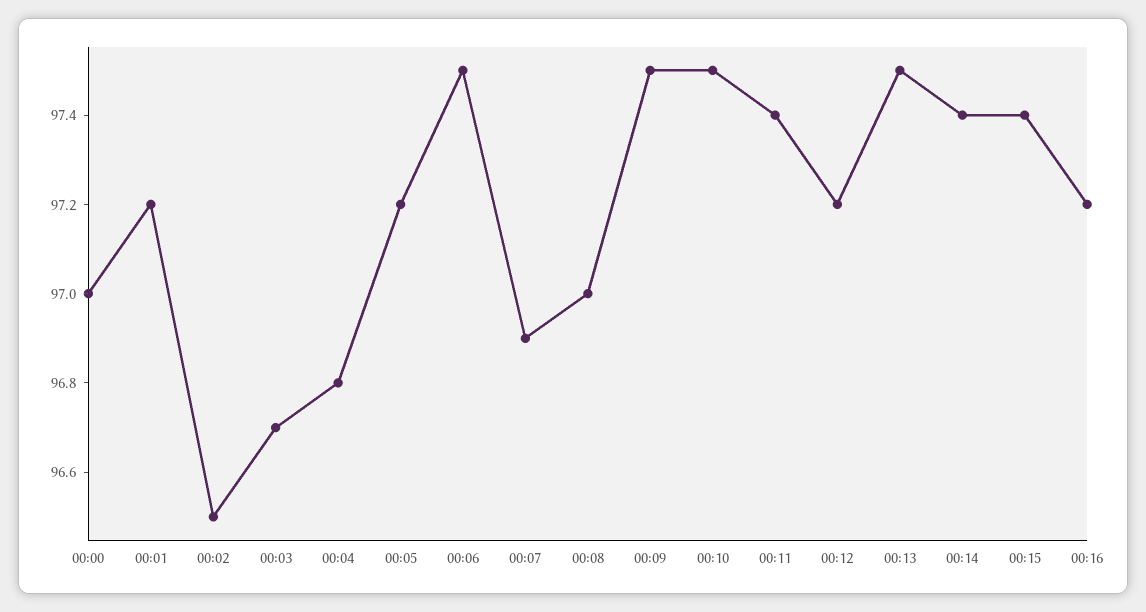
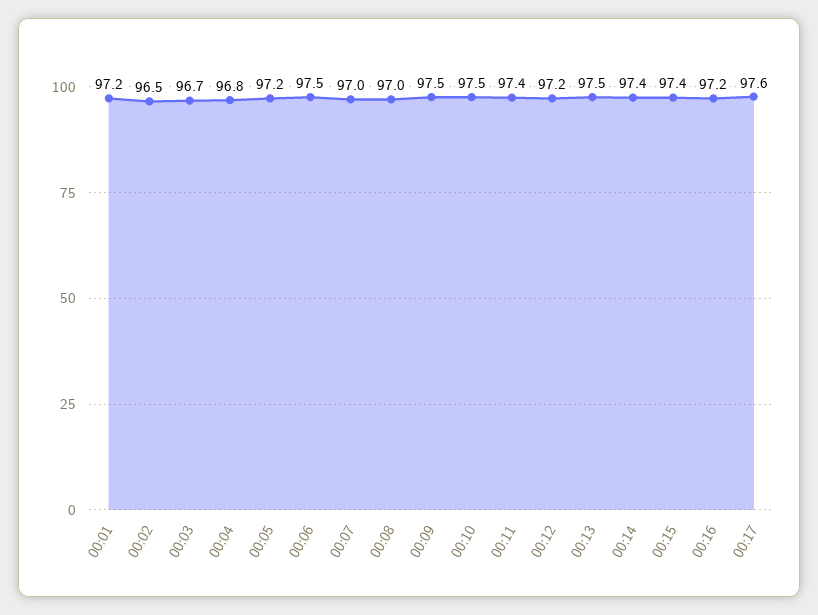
00:00: 97 -> none
00:07: 96.9 -> 97
00:17: none -> 97.6

